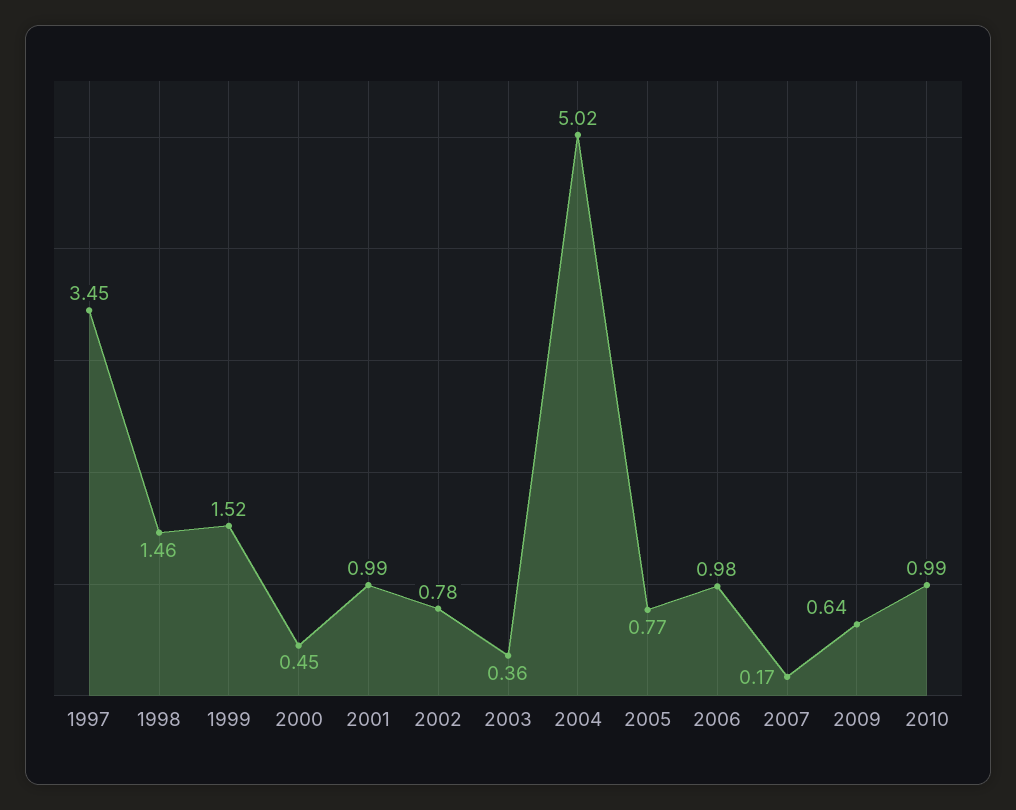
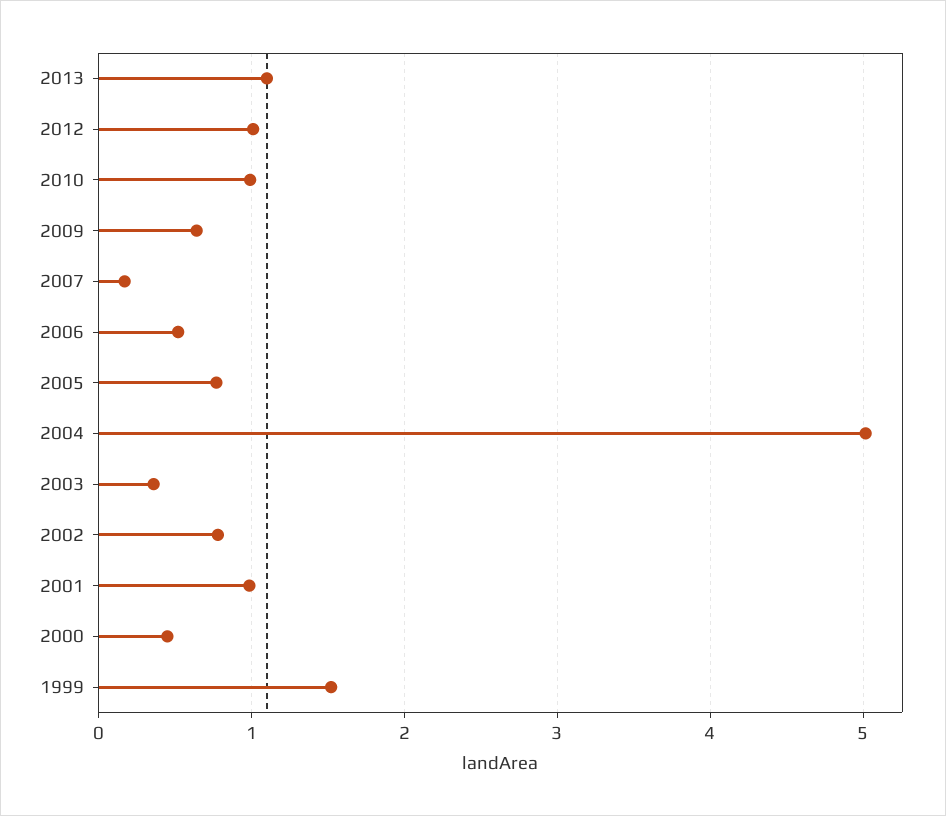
1997: 3.45 -> none
1998: 1.46 -> none
2006: 0.98 -> 0.5
2013: none -> 1.1
2012: none -> 1

